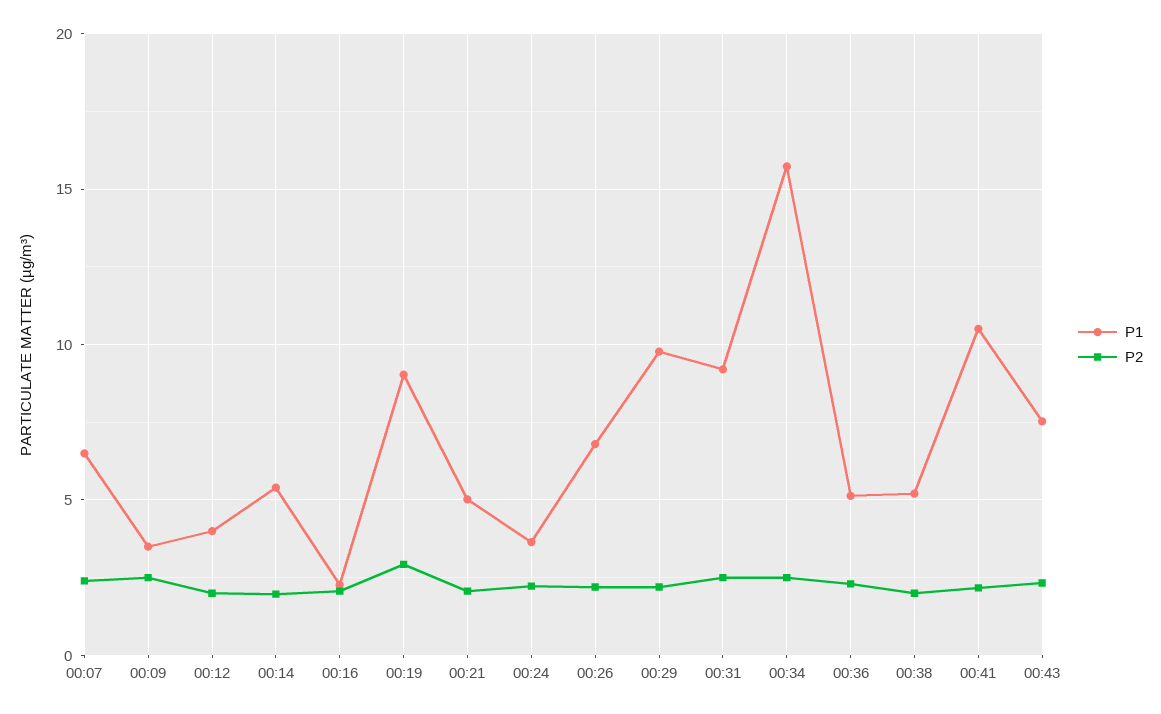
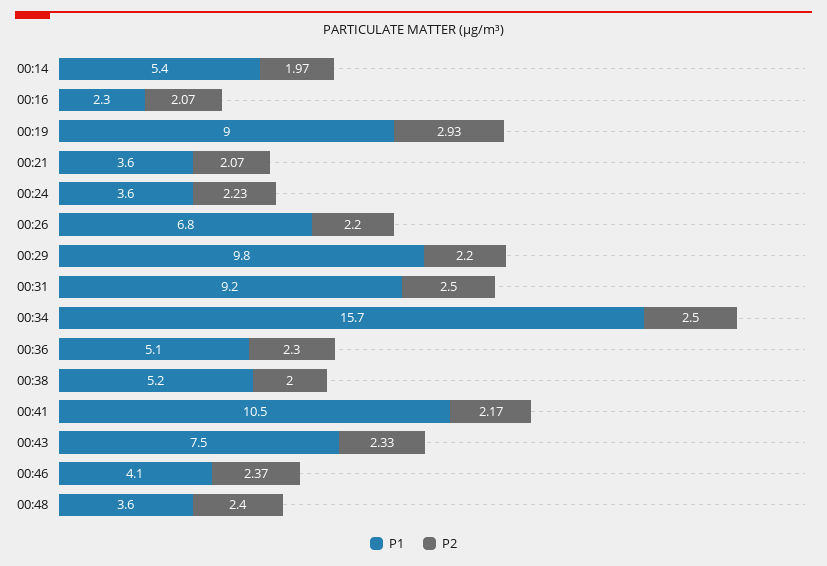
P1, 00:07: 6.5 -> none
P2, 00:07: 2.5 -> none
P1, 00:09: 3.5 -> none
P2, 00:09: 2.5 -> none
P1, 00:12: 4 -> none
P2, 00:12: 2 -> none
P1, 00:21: 5 -> 3.6
P1, 00:46: none -> 4.1
P2, 00:46: none -> 2.37
P1, 00:48: none -> 3.6
P2, 00:48: none -> 2.4

